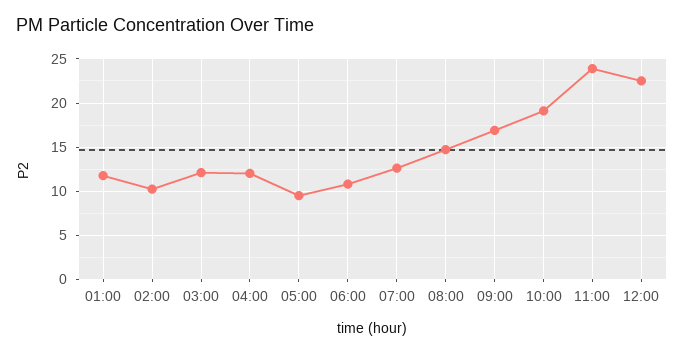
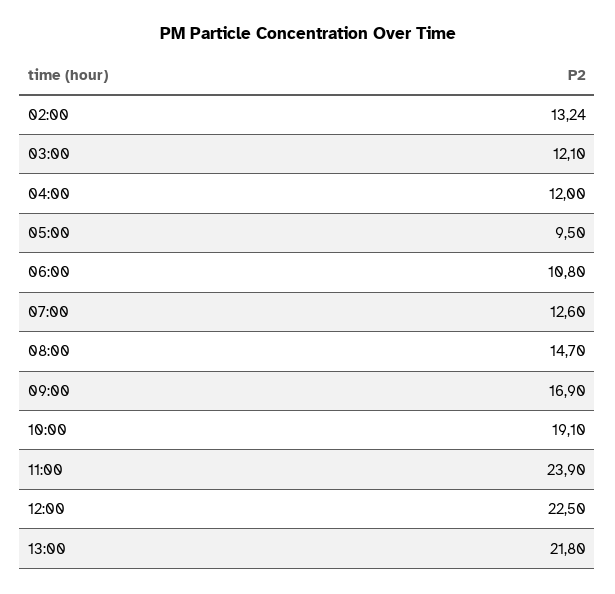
01:00: 12 -> none
02:00: 10 -> 13.24
13:00: none -> 21.8

